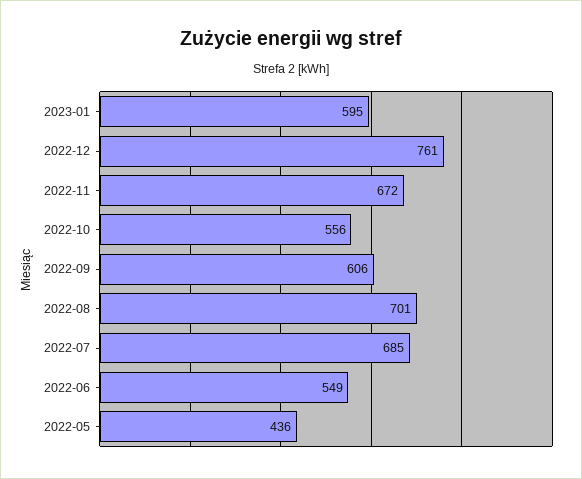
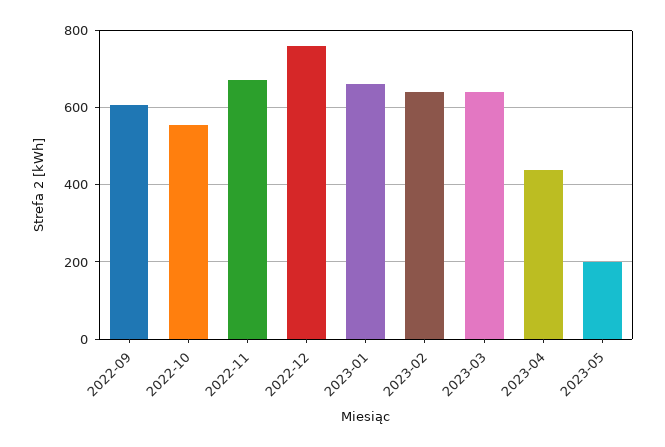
2023-01: 595 -> 660
2022-08: 701 -> none
2022-07: 685 -> none
2022-06: 549 -> none
2022-05: 436 -> none
2023-02: none -> 640
2023-03: none -> 640
2023-04: none -> 440
2023-05: none -> 200

